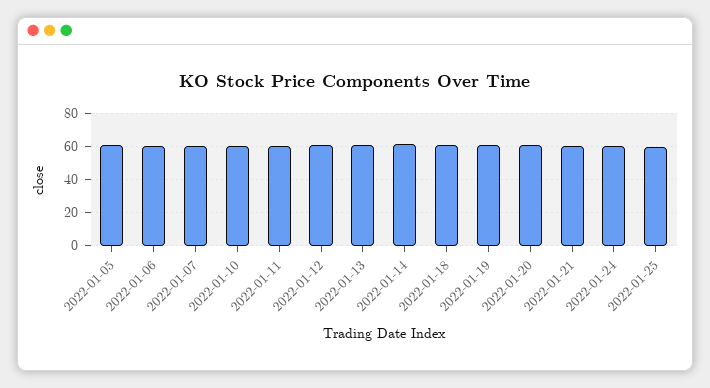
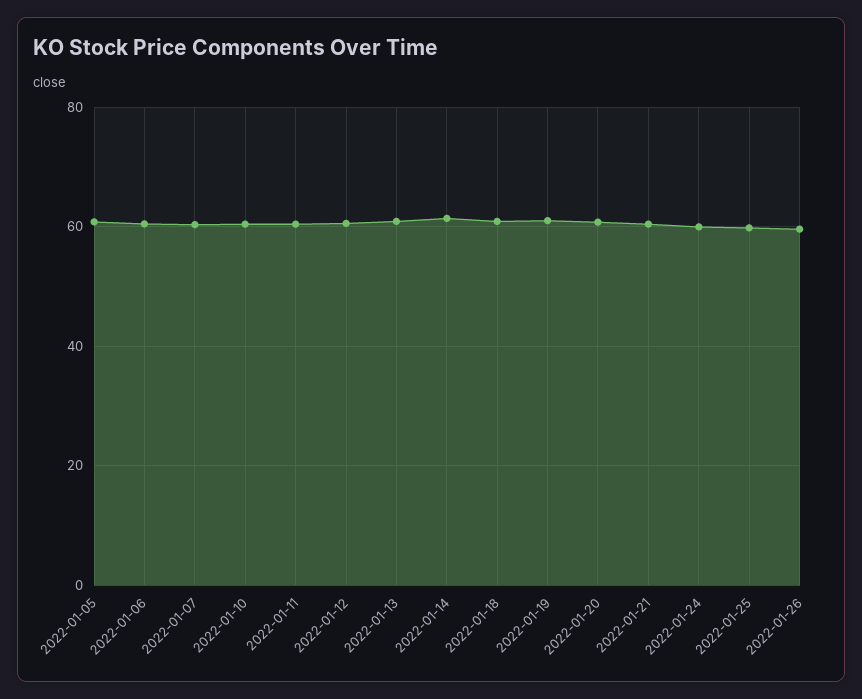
2022-01-26: none -> 60

